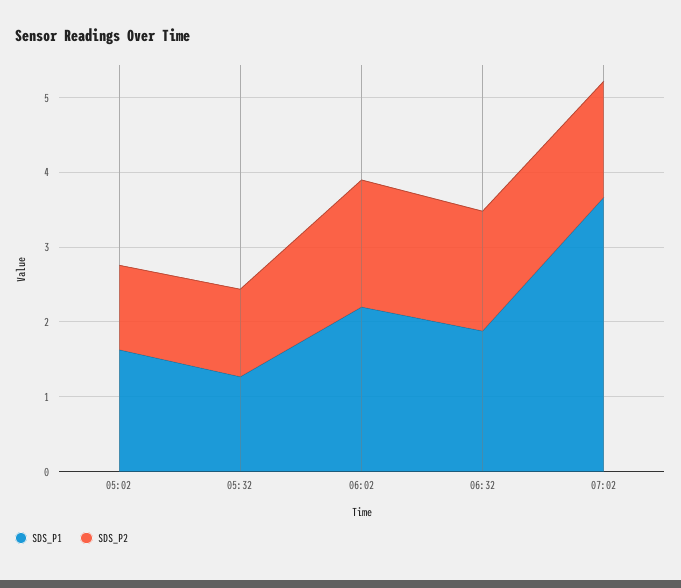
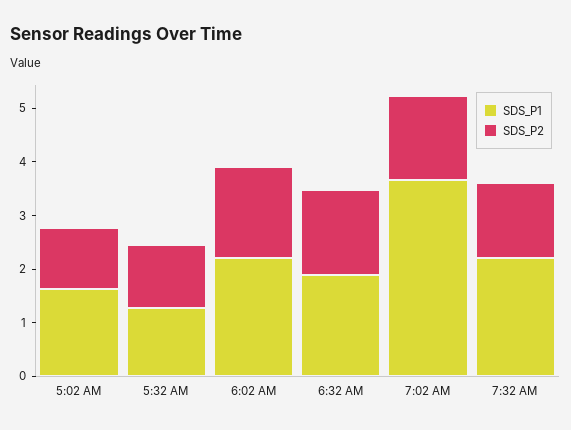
SDS_P1, 7:32 AM: none -> 2.2
SDS_P2, 7:32 AM: none -> 1.4

